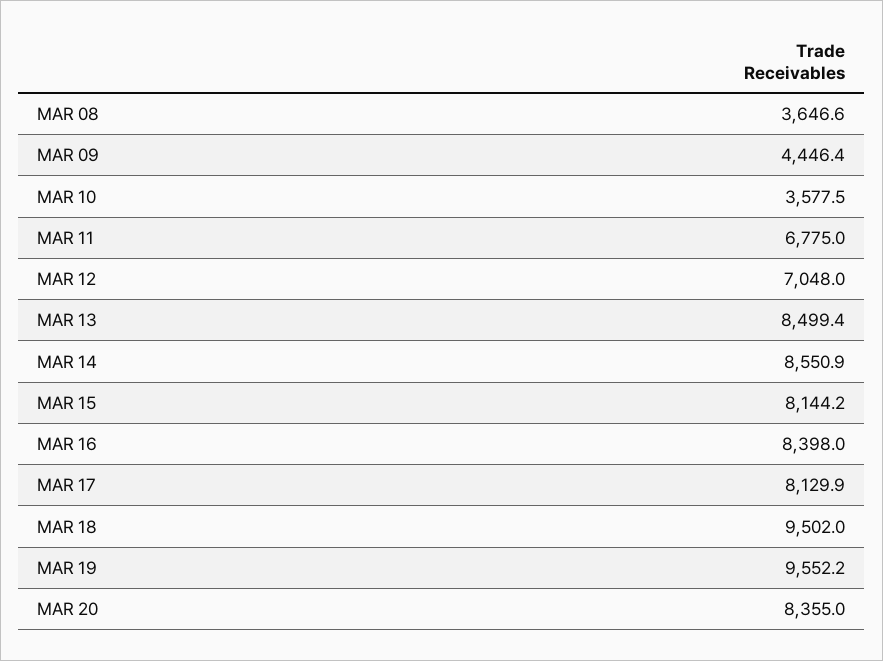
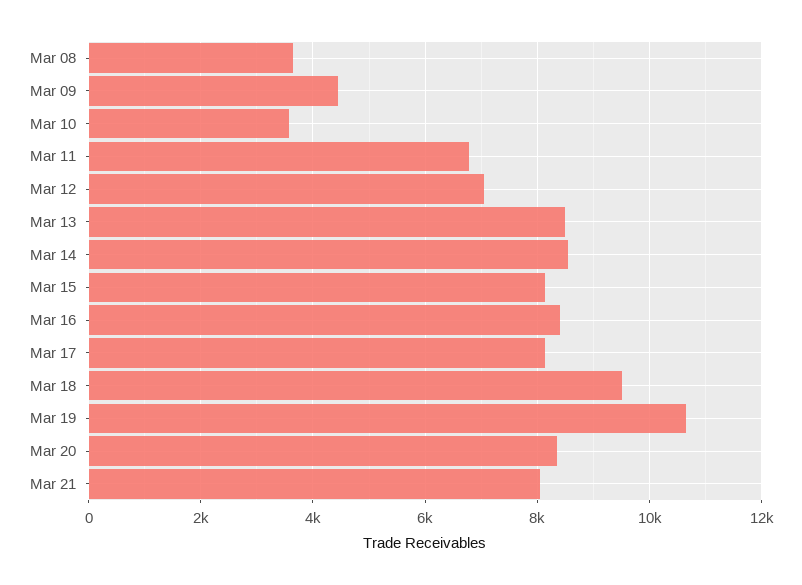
MAR 19: 9552.2 -> 10600
Mar 21: none -> 8000

